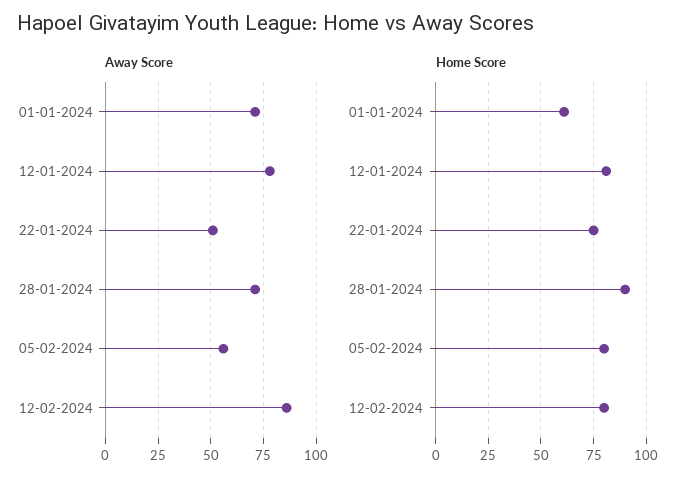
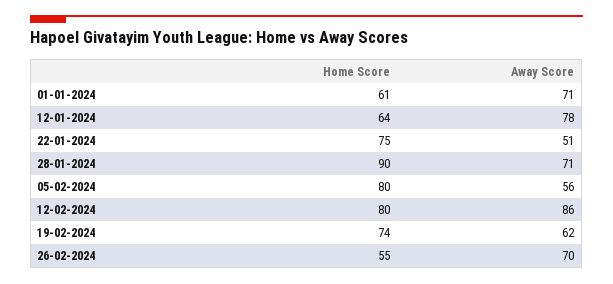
Home Score, 12-01-2024: 80 -> 64
Home Score, 19-02-2024: none -> 74
Away Score, 19-02-2024: none -> 62
Home Score, 26-02-2024: none -> 55
Away Score, 26-02-2024: none -> 70

